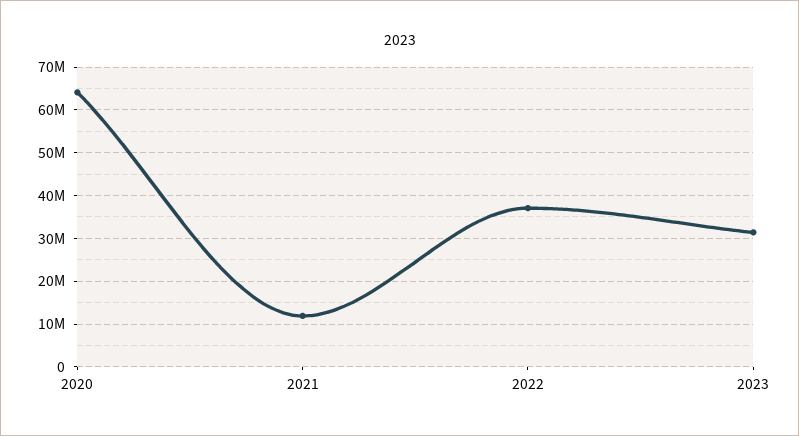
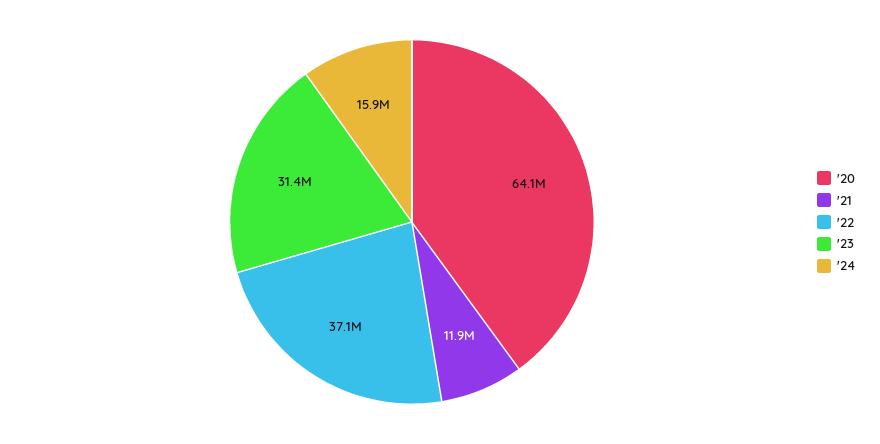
'24: none -> 15900000

